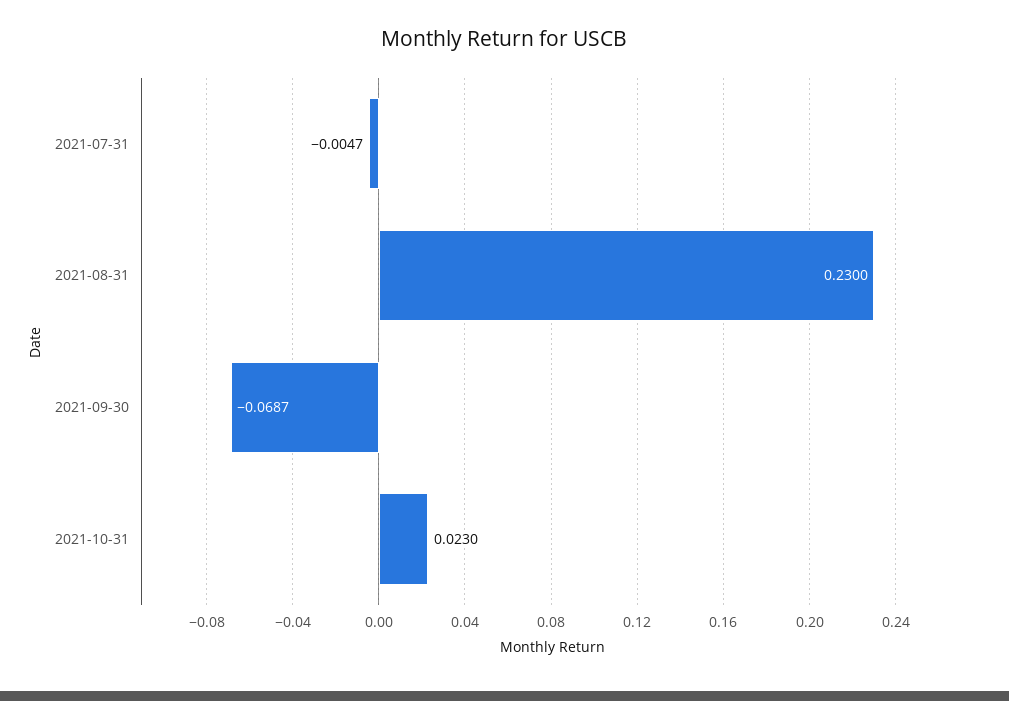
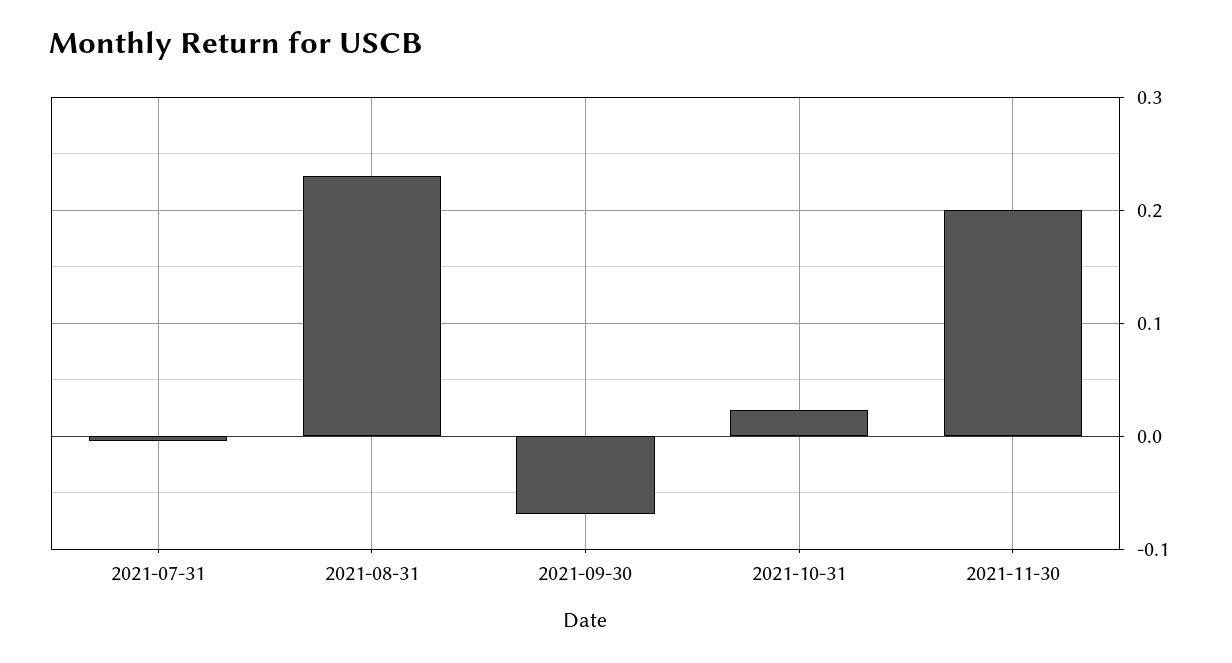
2021-11-30: none -> 0.2

